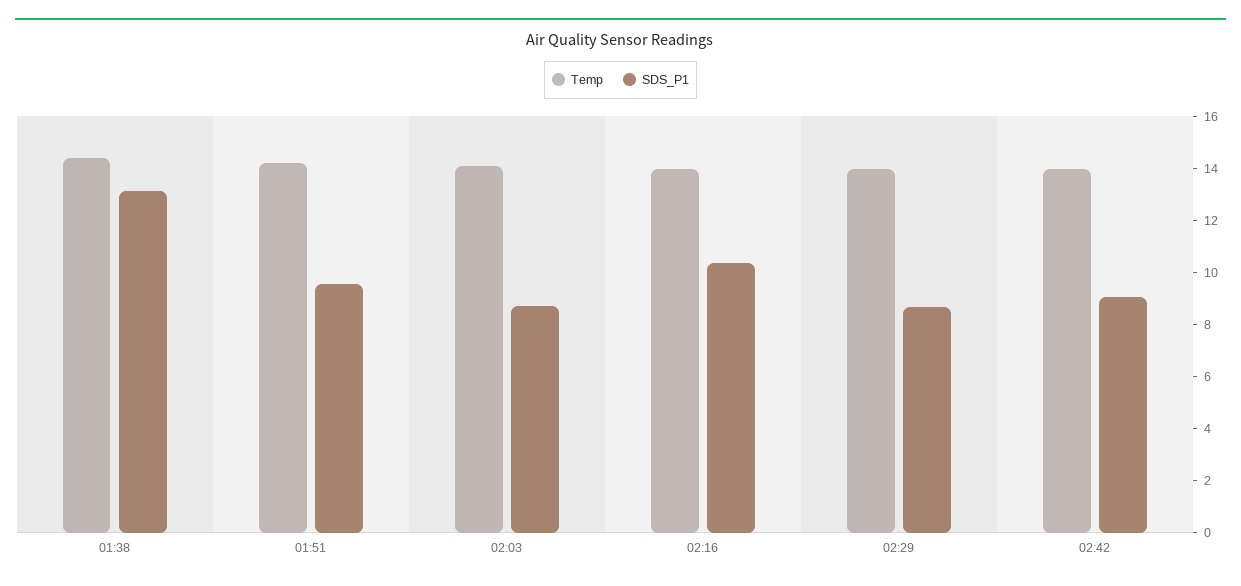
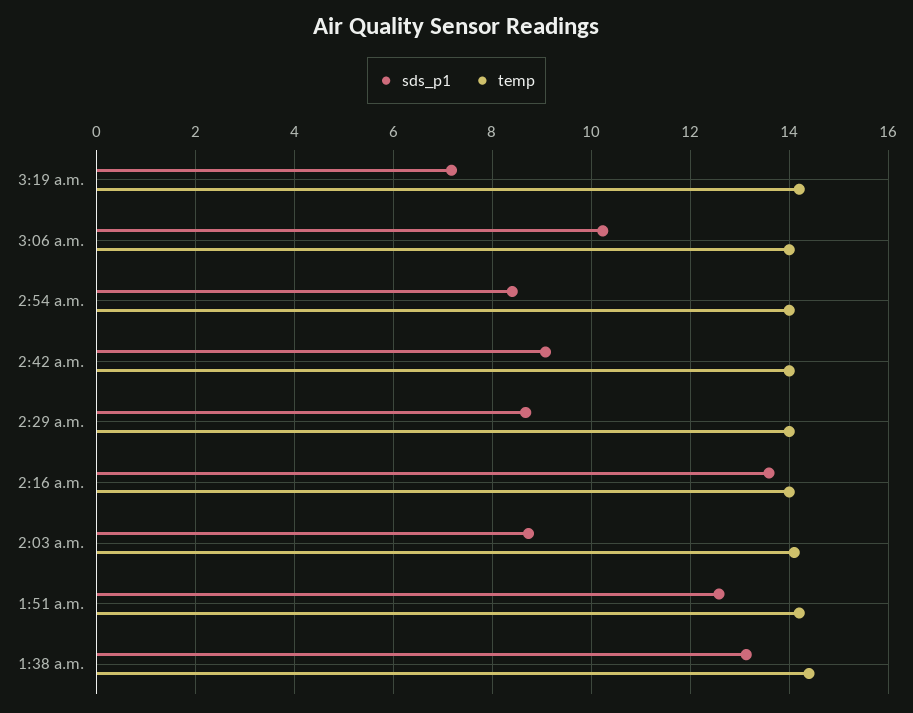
SDS_P1, 01:51: 9.5 -> 12.6
SDS_P1, 02:16: 10.5 -> 13.6
SDS_P1, 3:19 a.m.: none -> 7.2
Temp, 3:19 a.m.: none -> 14.2
SDS_P1, 3:06 a.m.: none -> 10.2
Temp, 3:06 a.m.: none -> 14
SDS_P1, 2:54 a.m.: none -> 8.4
Temp, 2:54 a.m.: none -> 14

